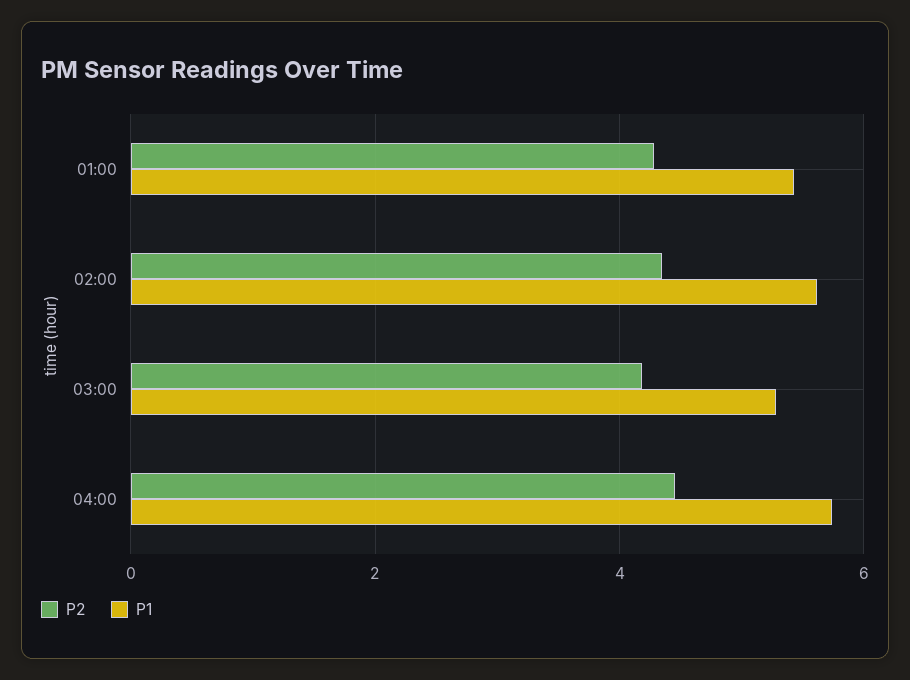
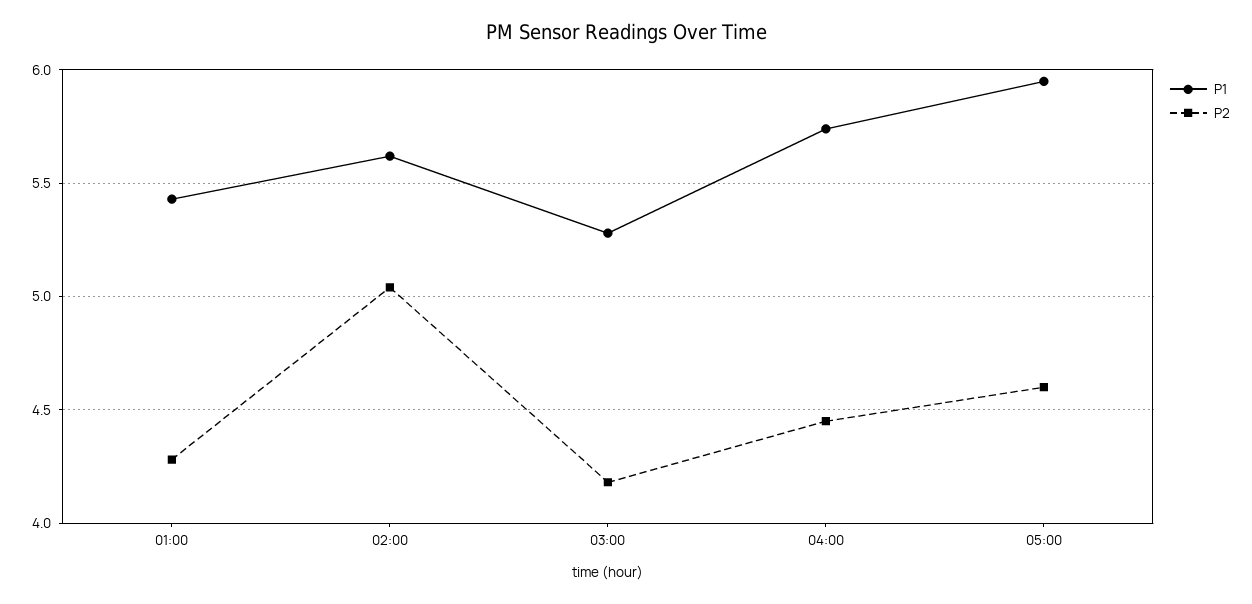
P2, 02:00: 4.4 -> 5.05
P1, 05:00: none -> 5.95
P2, 05:00: none -> 4.6

